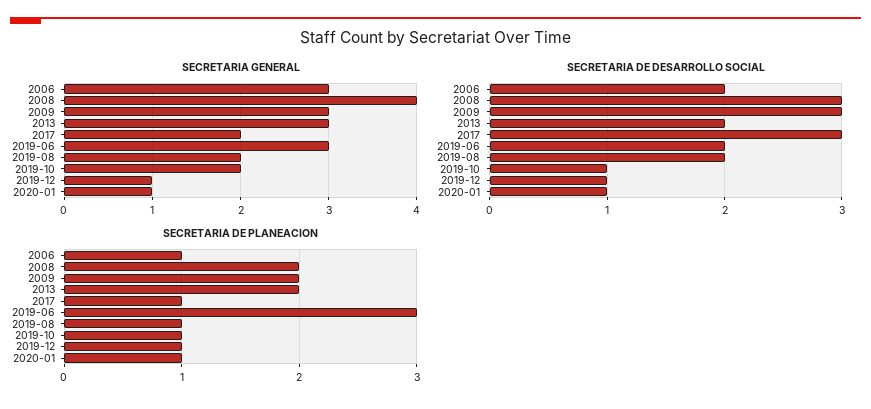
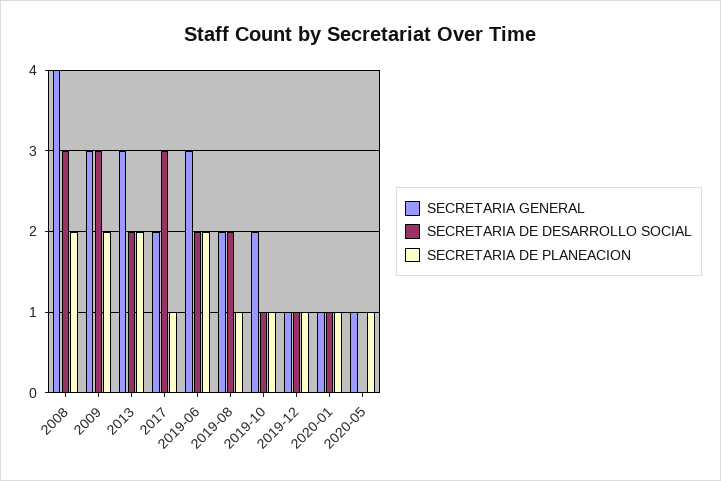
SECRETARIA GENERAL, 2006: 3 -> none
SECRETARIA DE DESARROLLO SOCIAL, 2006: 2 -> none
SECRETARIA DE PLANEACION, 2006: 1 -> none
SECRETARIA DE PLANEACION, 2019-06: 3 -> 2
SECRETARIA GENERAL, 2020-05: none -> 1
SECRETARIA DE DESARROLLO SOCIAL, 2020-05: none -> 0
SECRETARIA DE PLANEACION, 2020-05: none -> 1

